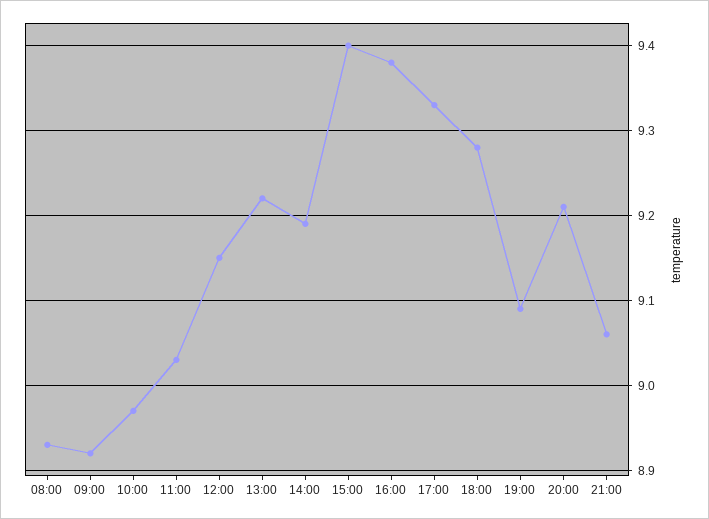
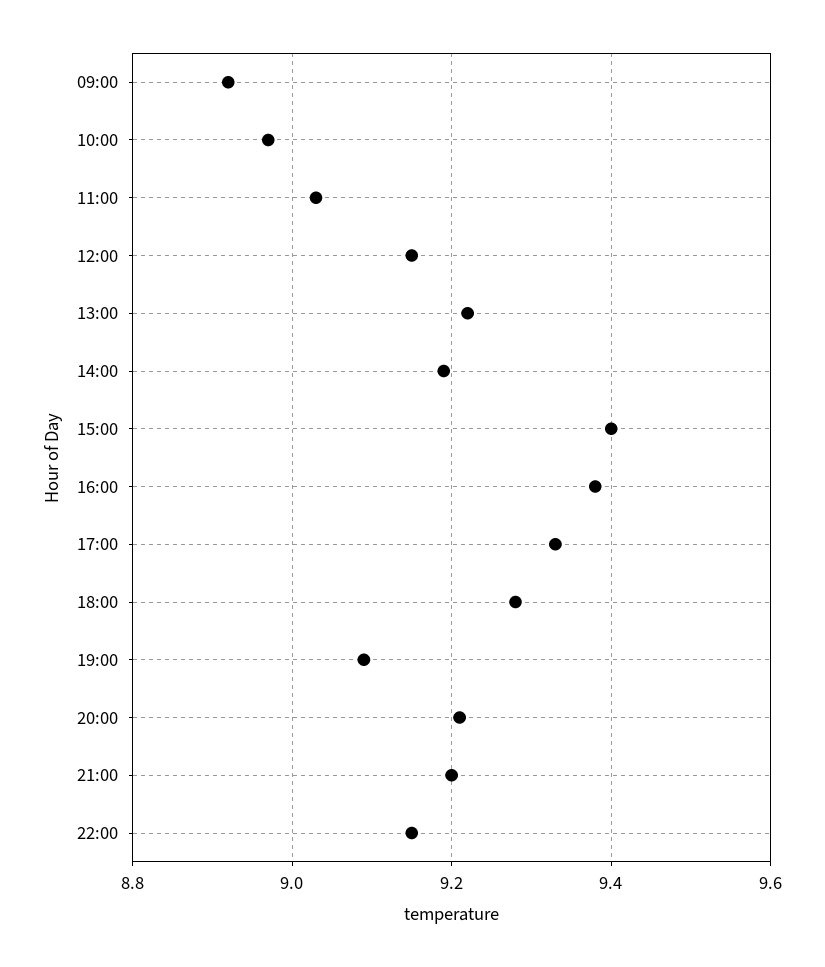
08:00: 8.93 -> none
21:00: 9.06 -> 9.2
22:00: none -> 9.15

